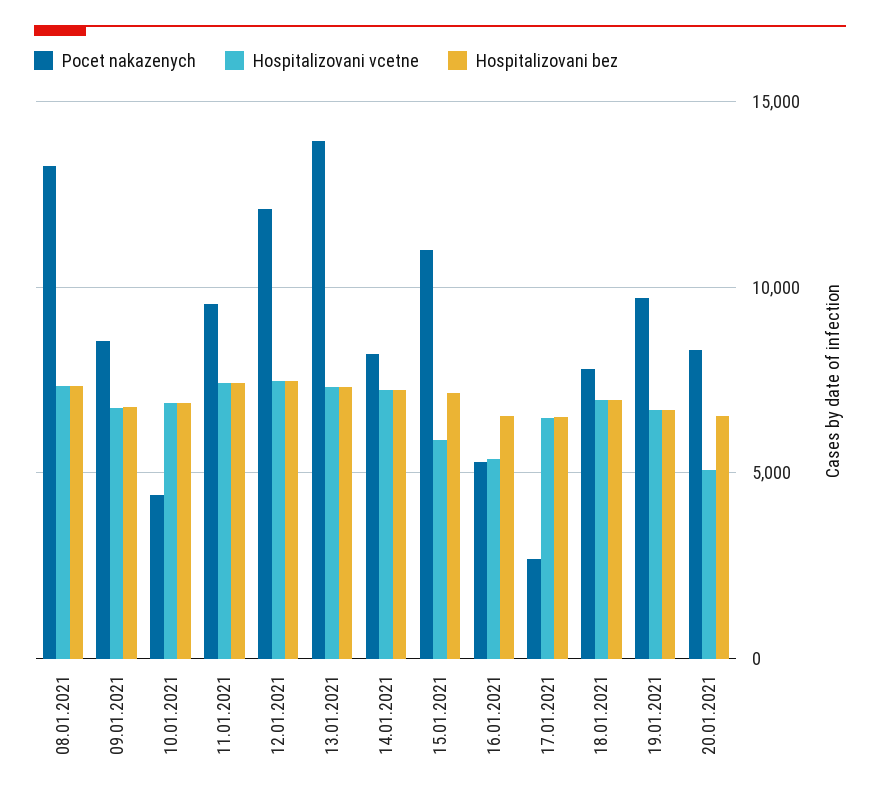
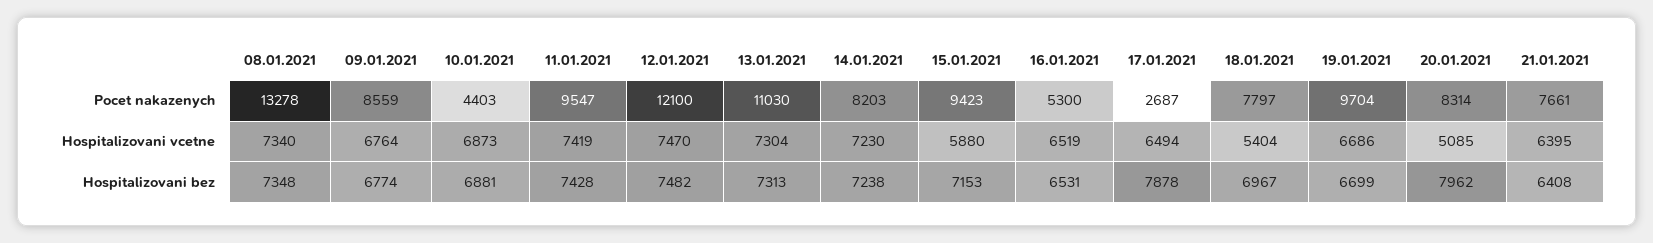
Pocet nakazenych, 13.01.2021: 14000 -> 11030
Pocet nakazenych, 15.01.2021: 11000 -> 9423
Hospitalizovani vcetne, 16.01.2021: 5500 -> 6519
Hospitalizovani bez, 17.01.2021: 6500 -> 7878
Hospitalizovani vcetne, 18.01.2021: 7000 -> 5404
Hospitalizovani bez, 20.01.2021: 6500 -> 7962
Pocet nakazenych, 21.01.2021: none -> 7661
Hospitalizovani vcetne, 21.01.2021: none -> 6395
Hospitalizovani bez, 21.01.2021: none -> 6408

